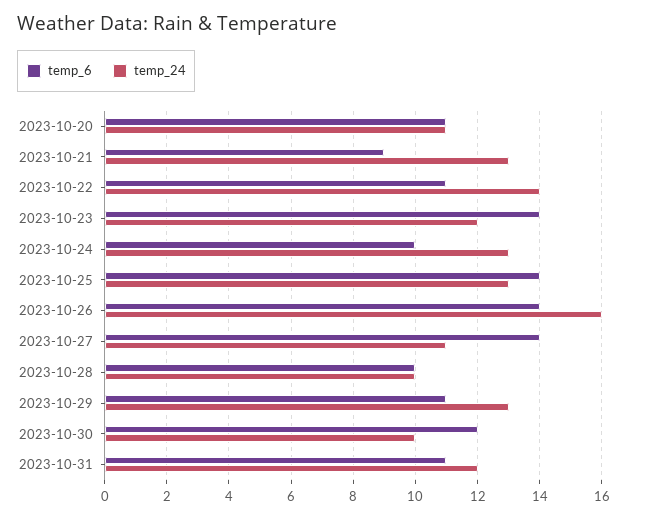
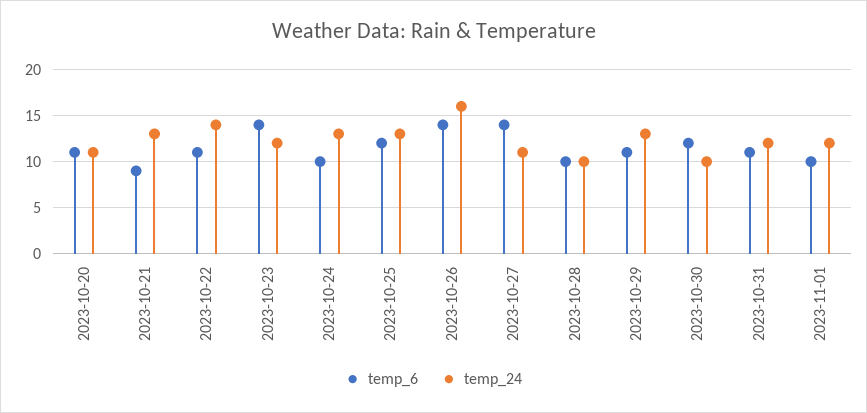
temp_6, 2023-10-25: 14 -> 12
temp_6, 2023-11-01: none -> 10
temp_24, 2023-11-01: none -> 12

